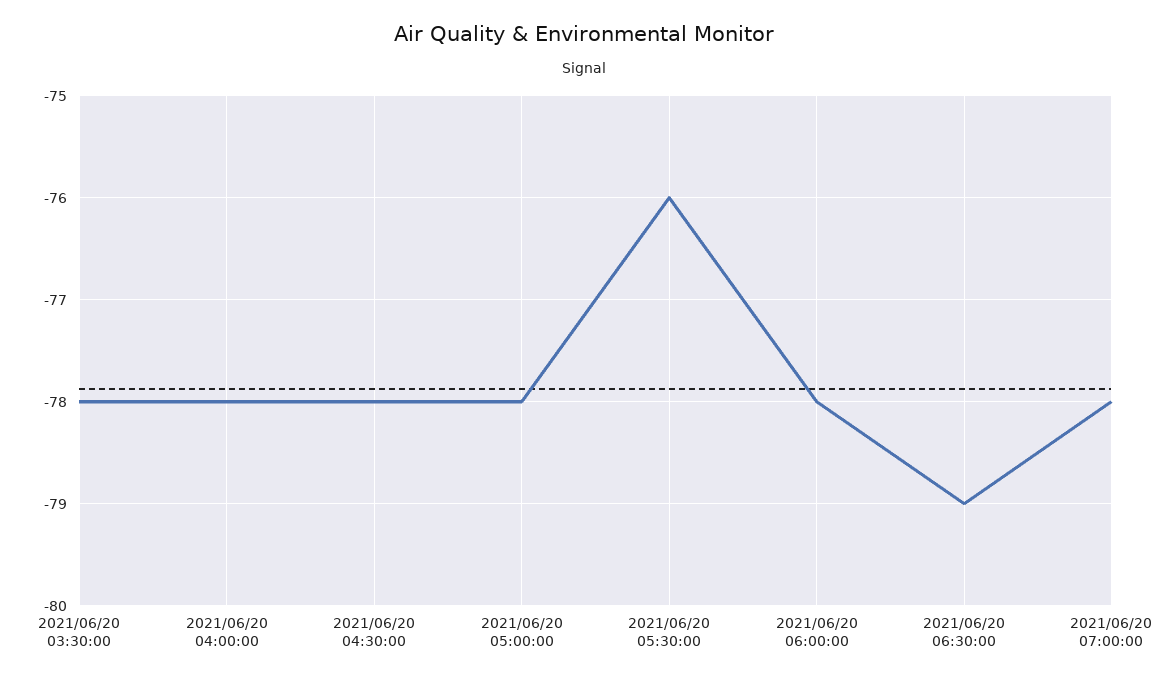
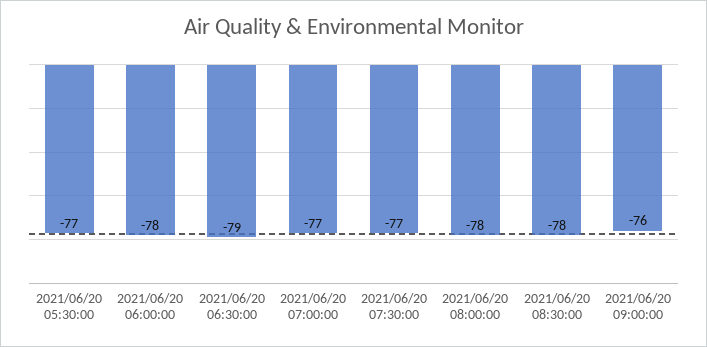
2021/06/20 03:30:00: -78 -> none
2021/06/20 04:00:00: -78 -> none
2021/06/20 04:30:00: -78 -> none
2021/06/20 05:00:00: -78 -> none
2021/06/20 05:30:00: -76 -> -77
2021/06/20 07:00:00: -78 -> -77
2021/06/20 07:30:00: none -> -77
2021/06/20 08:00:00: none -> -78
2021/06/20 08:30:00: none -> -78
2021/06/20 09:00:00: none -> -76

